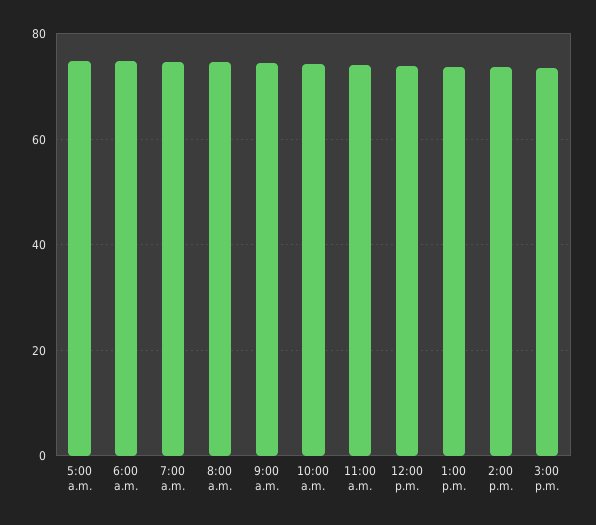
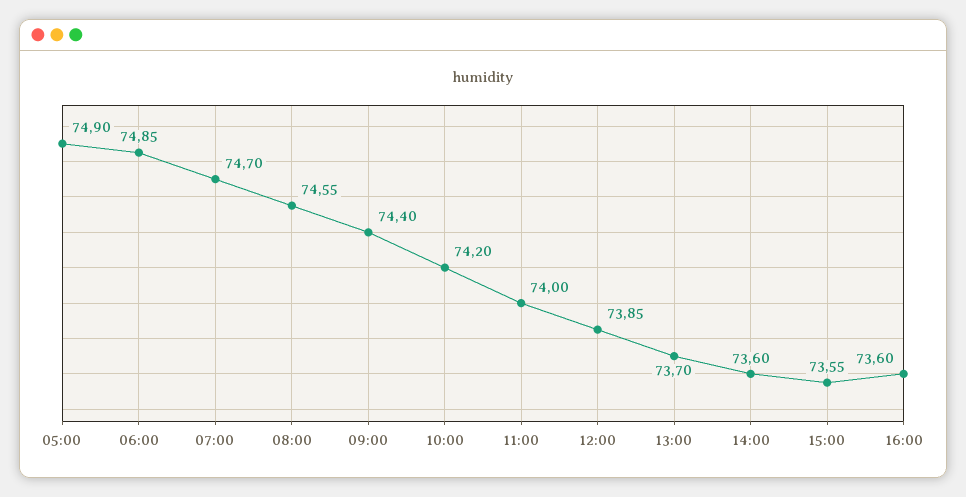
16:00: none -> 73.6

